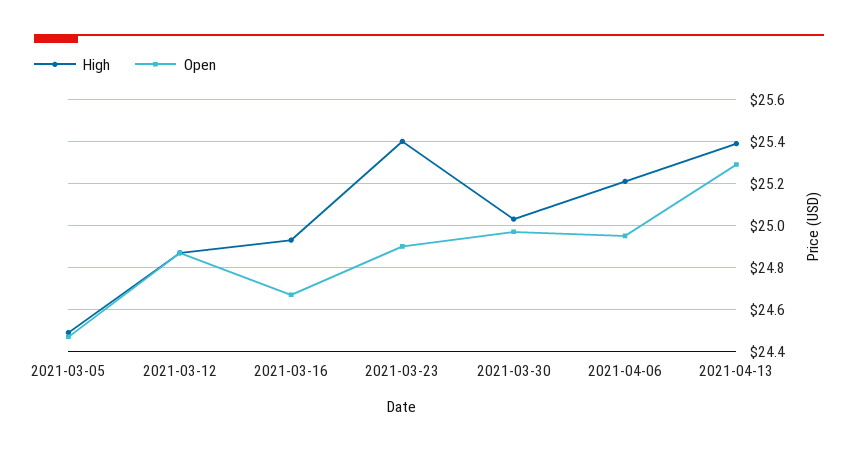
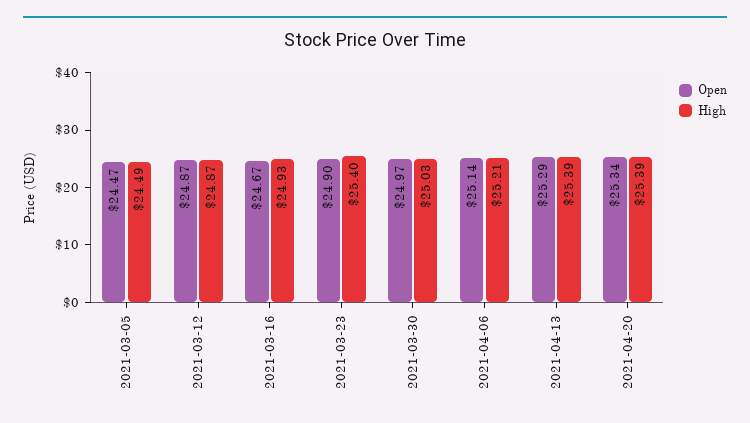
Open, 2021-04-06: 24.95 -> 25.14
Open, 2021-04-20: none -> 25.34
High, 2021-04-20: none -> 25.39

